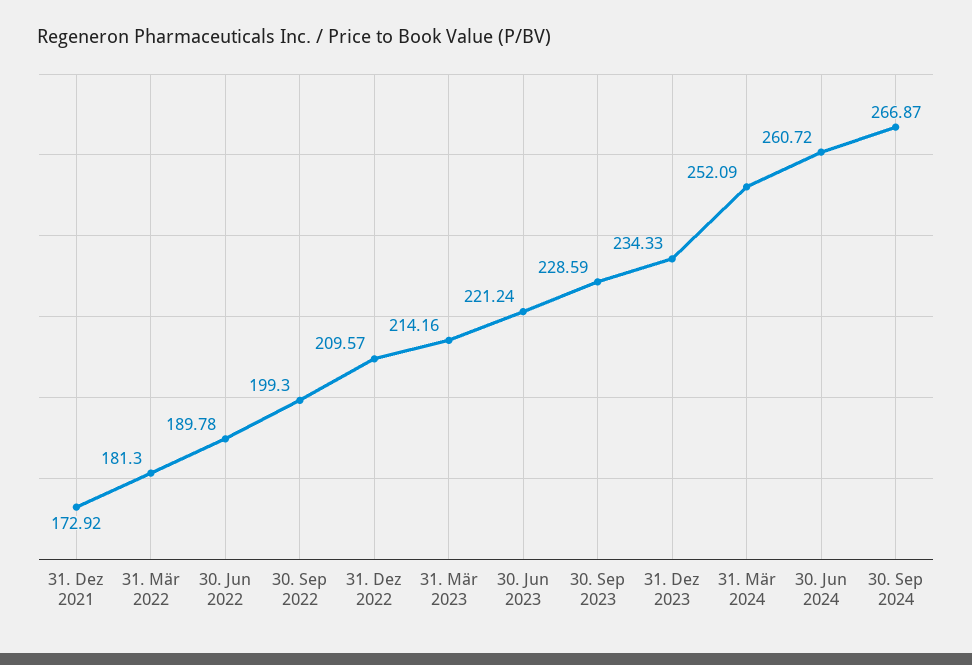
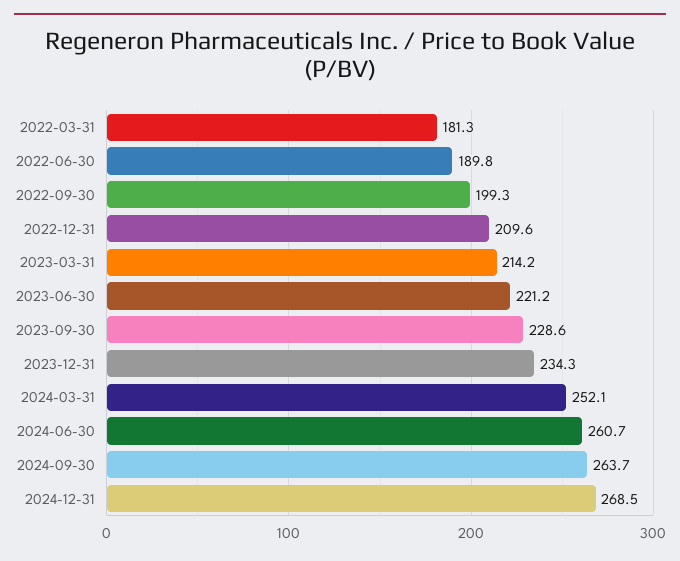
31. Dez 2021: 172.92 -> none
30. Sep 2024: 266.87 -> 263.7
2024-12-31: none -> 268.5

